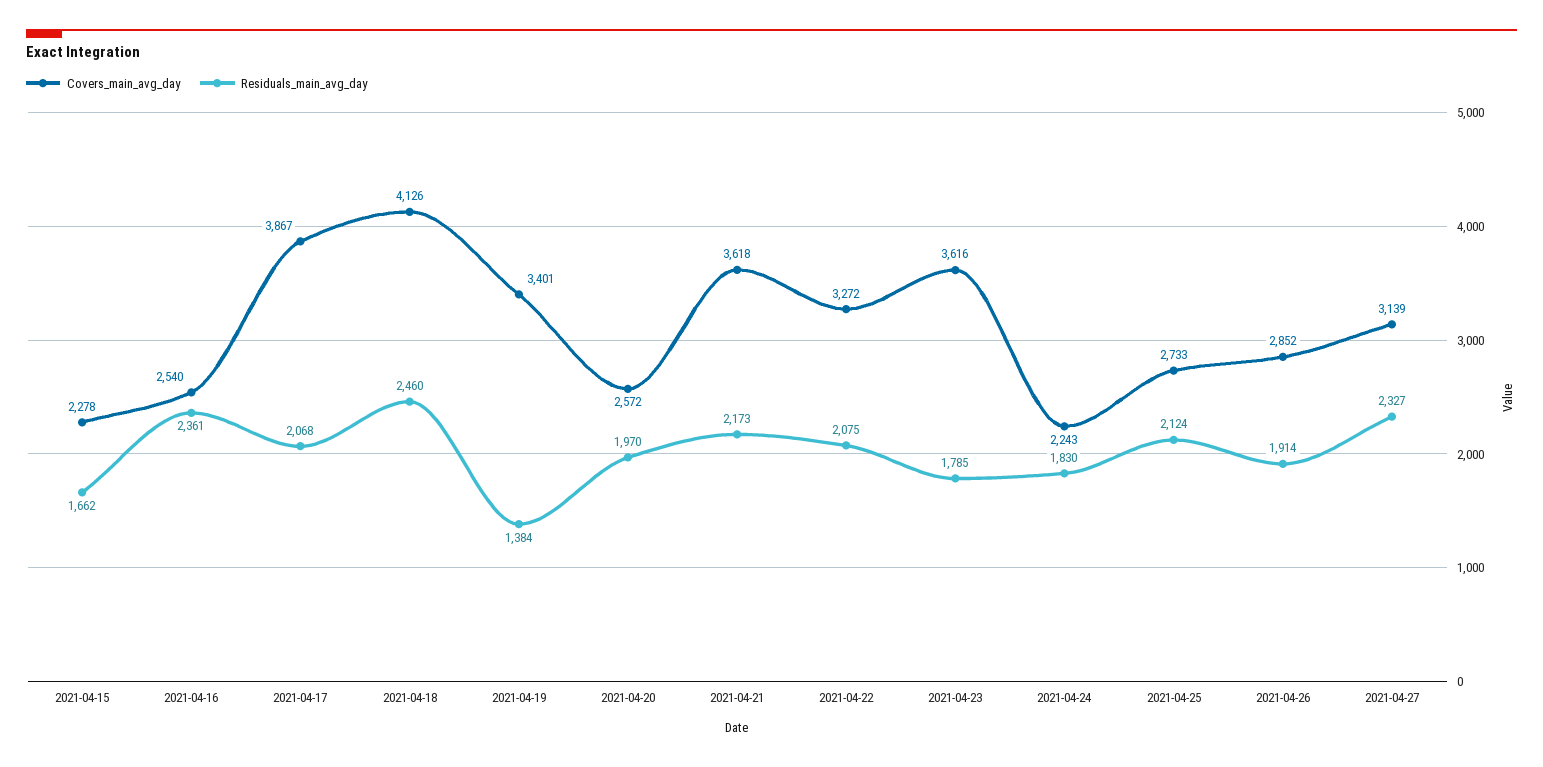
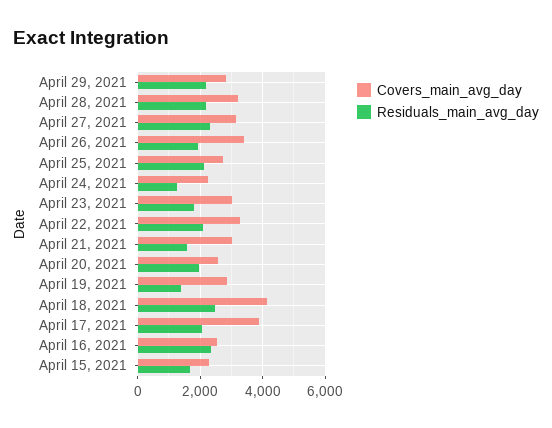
Covers_main_avg_day, 2021-04-19: 3401 -> 2800
Covers_main_avg_day, 2021-04-21: 3618 -> 3000
Residuals_main_avg_day, 2021-04-21: 2173 -> 1600
Covers_main_avg_day, 2021-04-23: 3616 -> 3000
Residuals_main_avg_day, 2021-04-24: 1830 -> 1200
Covers_main_avg_day, 2021-04-26: 2852 -> 3400
Covers_main_avg_day, April 29, 2021: none -> 2800
Residuals_main_avg_day, April 29, 2021: none -> 2200
Covers_main_avg_day, April 28, 2021: none -> 3200
Residuals_main_avg_day, April 28, 2021: none -> 2200

